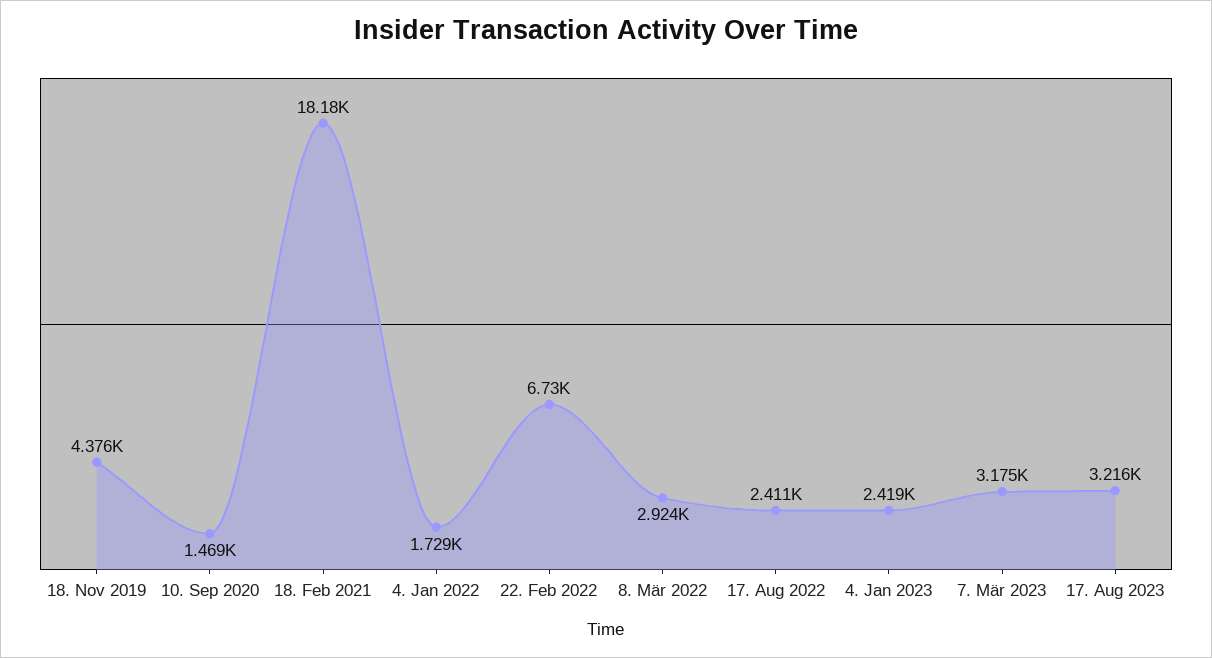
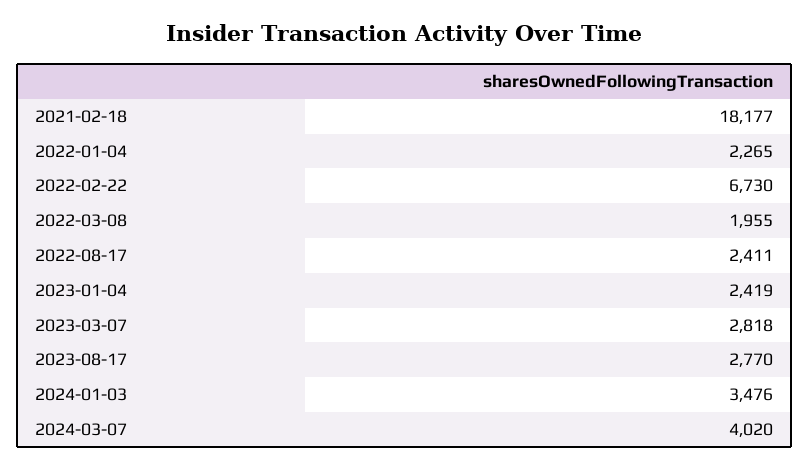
18. Nov 2019: 4376 -> none
10. Sep 2020: 1469 -> none
4. Jan 2022: 1729 -> 2265
8. Mär 2022: 2924 -> 1955
7. Mär 2023: 3175 -> 2818
17. Aug 2023: 3216 -> 2770
2024-01-03: none -> 3476
2024-03-07: none -> 4020

